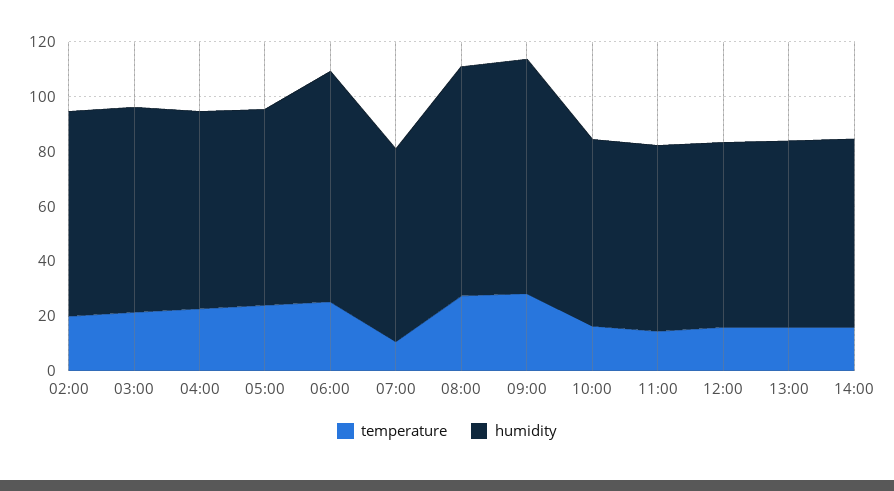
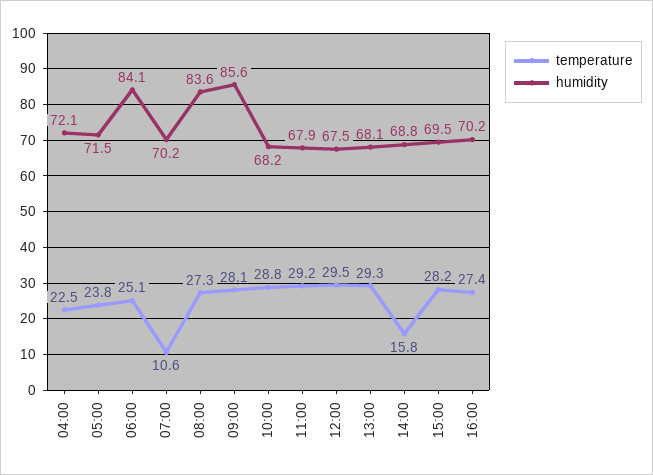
temperature, 02:00: 20 -> none
humidity, 02:00: 75 -> none
temperature, 03:00: 20 -> none
humidity, 03:00: 75 -> none
temperature, 10:00: 15 -> 28.8
temperature, 11:00: 15 -> 29.2
temperature, 12:00: 15 -> 29.5
temperature, 13:00: 15 -> 29.3
temperature, 15:00: none -> 28.2
humidity, 15:00: none -> 69.5
temperature, 16:00: none -> 27.4
humidity, 16:00: none -> 70.2

